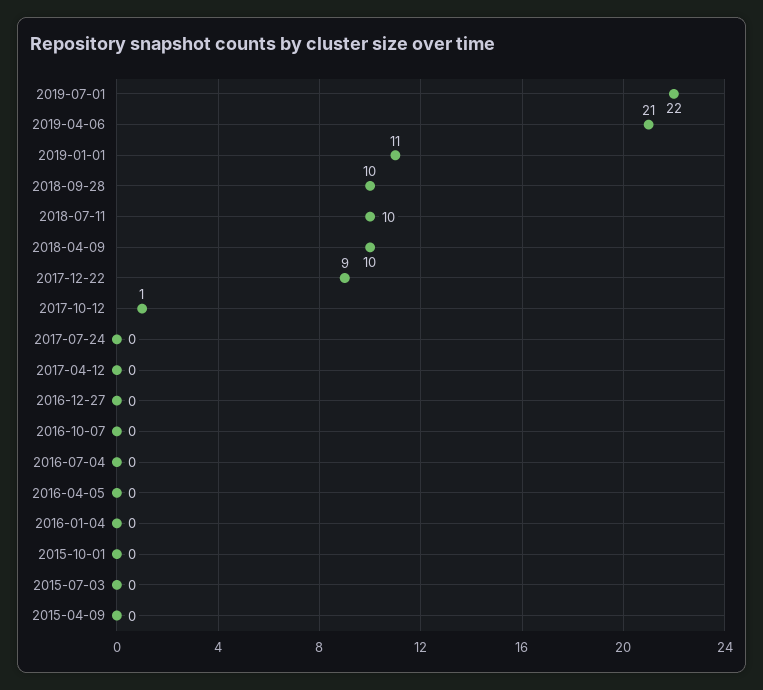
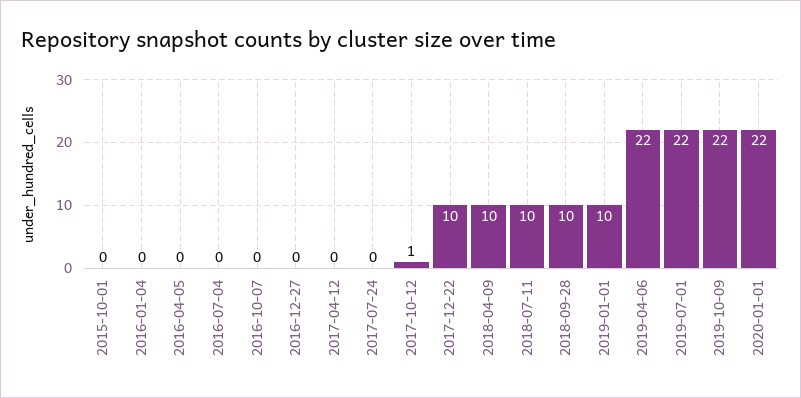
2019-04-06: 21 -> 22
2019-01-01: 11 -> 10
2017-12-22: 9 -> 10
2015-07-03: 0 -> none
2015-04-09: 0 -> none
2019-10-09: none -> 22
2020-01-01: none -> 22

